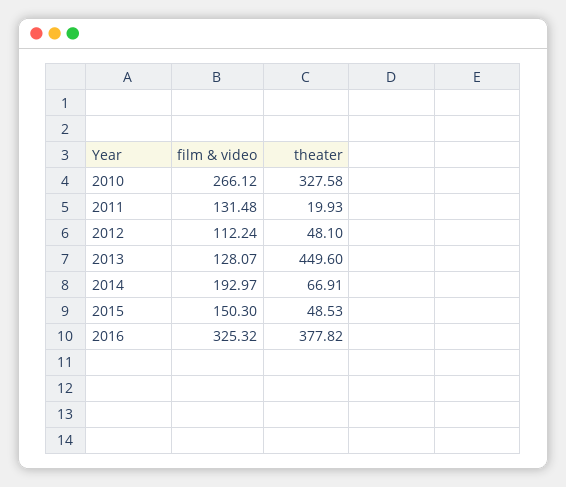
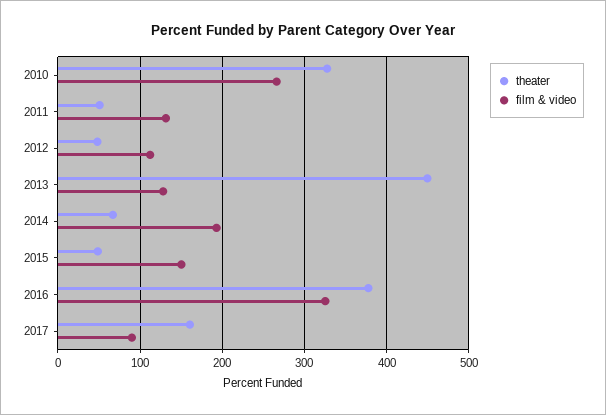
theater, 2011: 19.93 -> 50
theater, 2017: none -> 160
film & video, 2017: none -> 90

